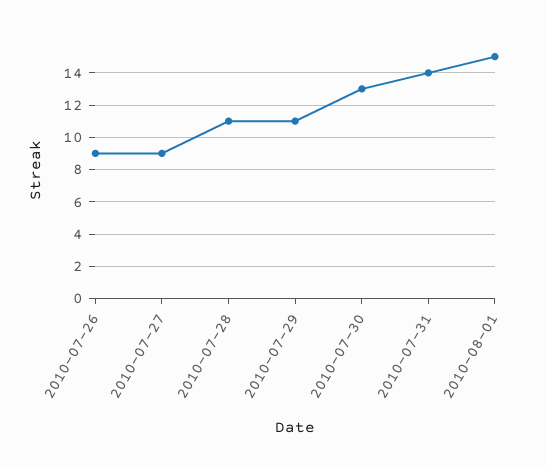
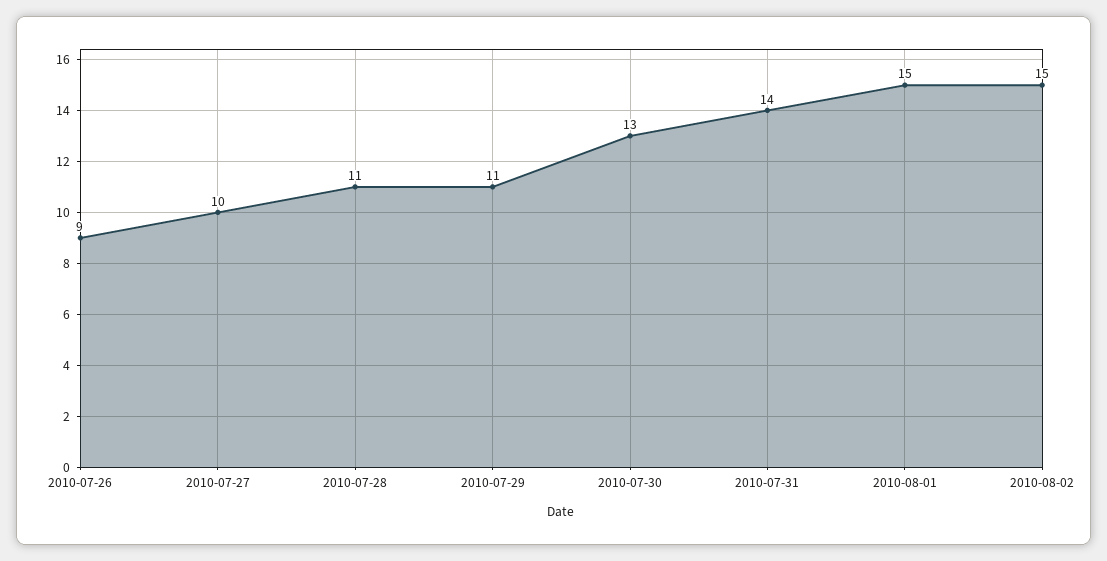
2010-07-27: 9 -> 10
2010-08-02: none -> 15

